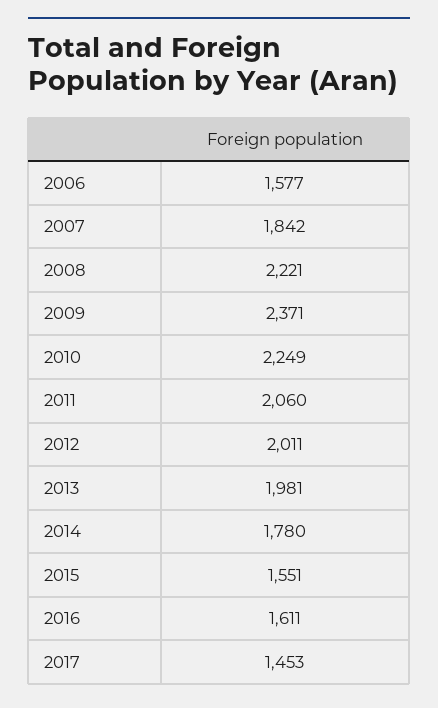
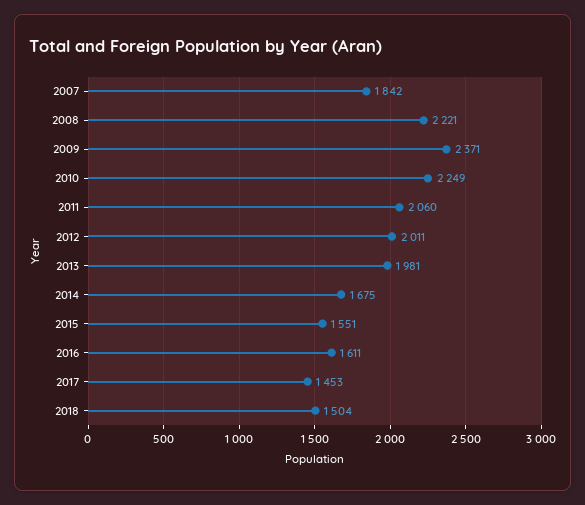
2006: 1577 -> none
2014: 1780 -> 1675
2018: none -> 1504

